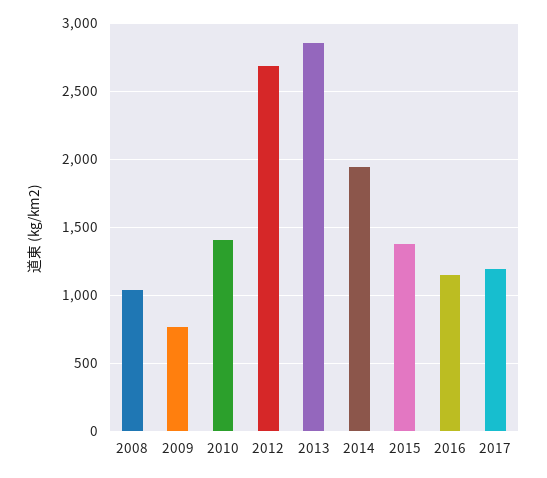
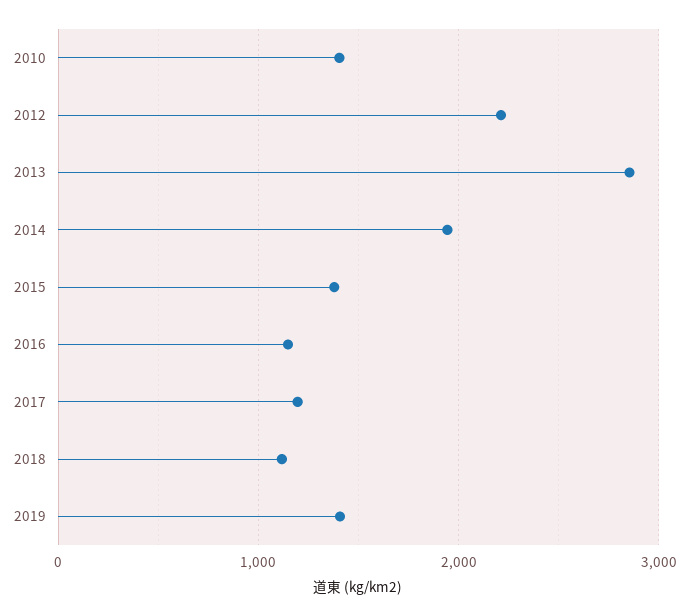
2008: 1050 -> none
2009: 750 -> none
2012: 2700 -> 2200
2018: none -> 1100
2019: none -> 1400

